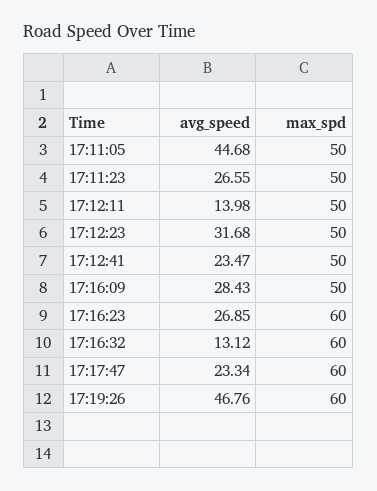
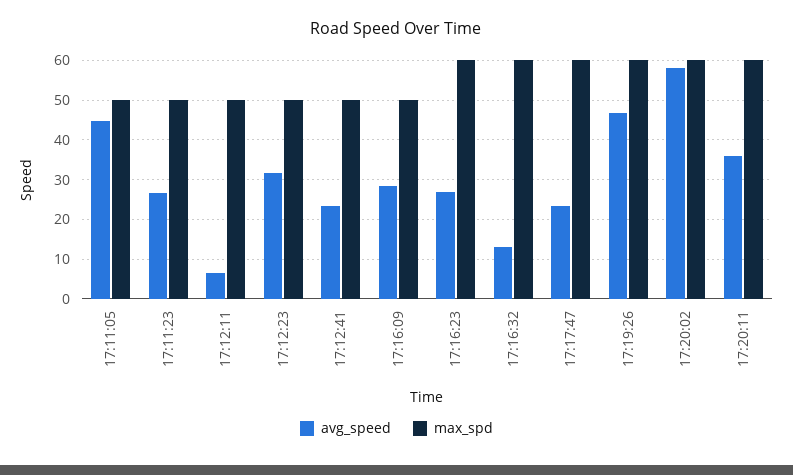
avg_speed, 17:12:11: 13.98 -> 6
avg_speed, 17:20:02: none -> 58
max_spd, 17:20:02: none -> 60
avg_speed, 17:20:11: none -> 36
max_spd, 17:20:11: none -> 60

